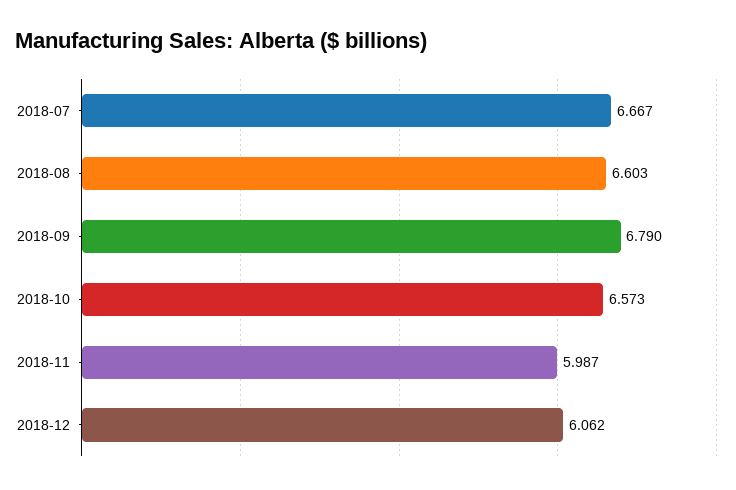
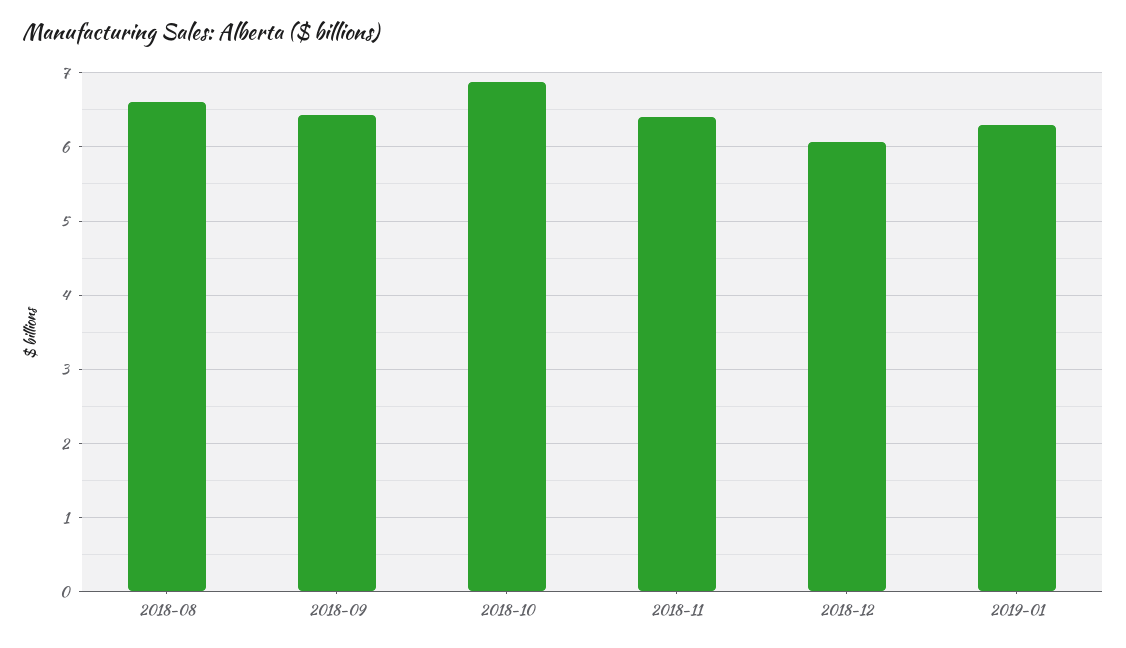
2018-07: 6.667 -> none
2018-09: 6.79 -> 6.4
2018-10: 6.573 -> 6.9
2018-11: 5.987 -> 6.4
2019-01: none -> 6.3

